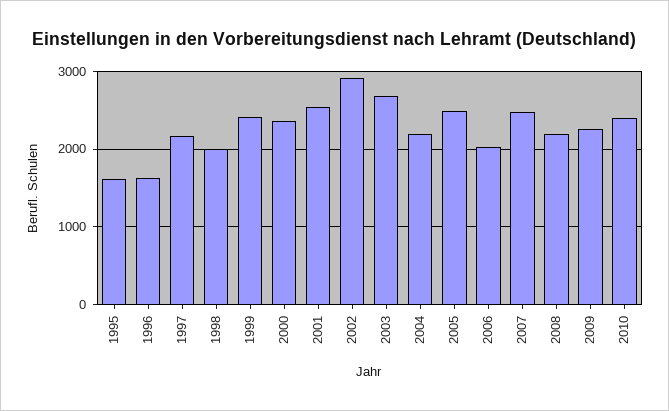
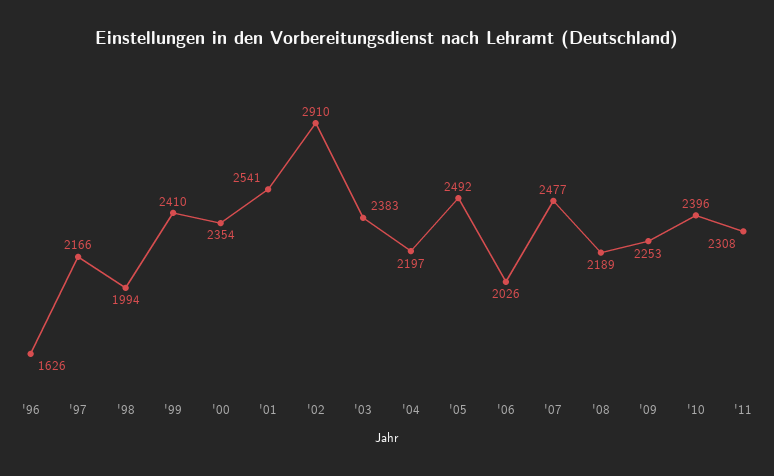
1995: 1600 -> none
2003: 2700 -> 2383
'11: none -> 2308

